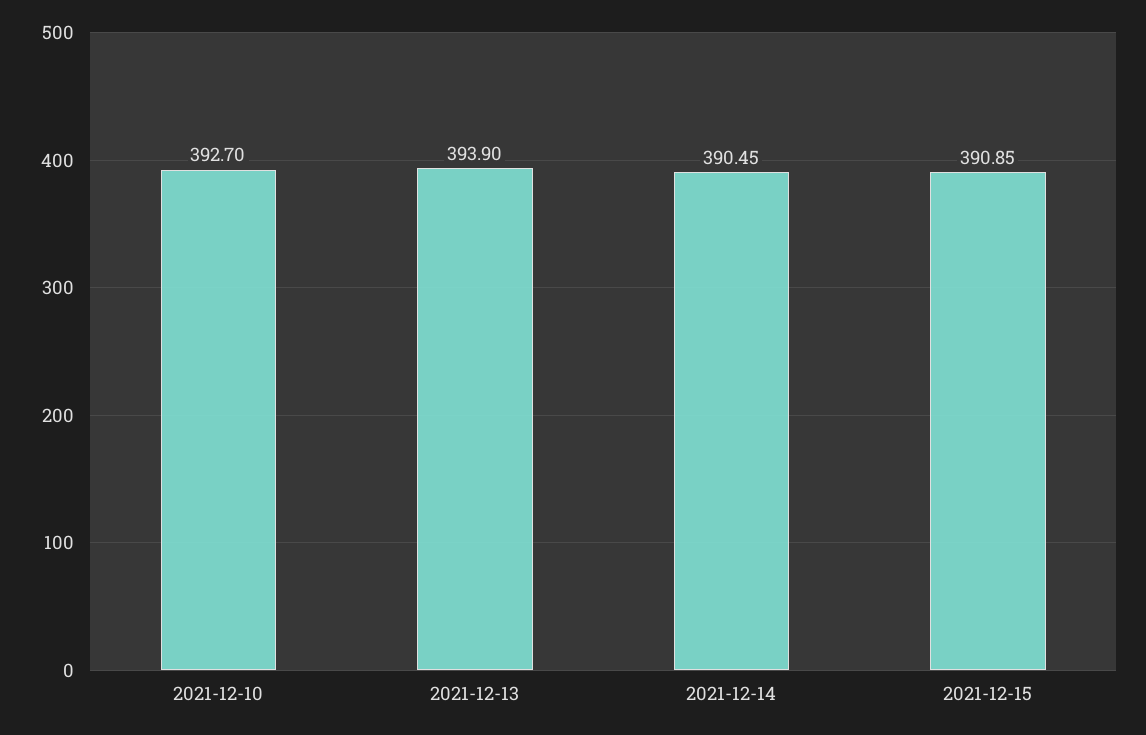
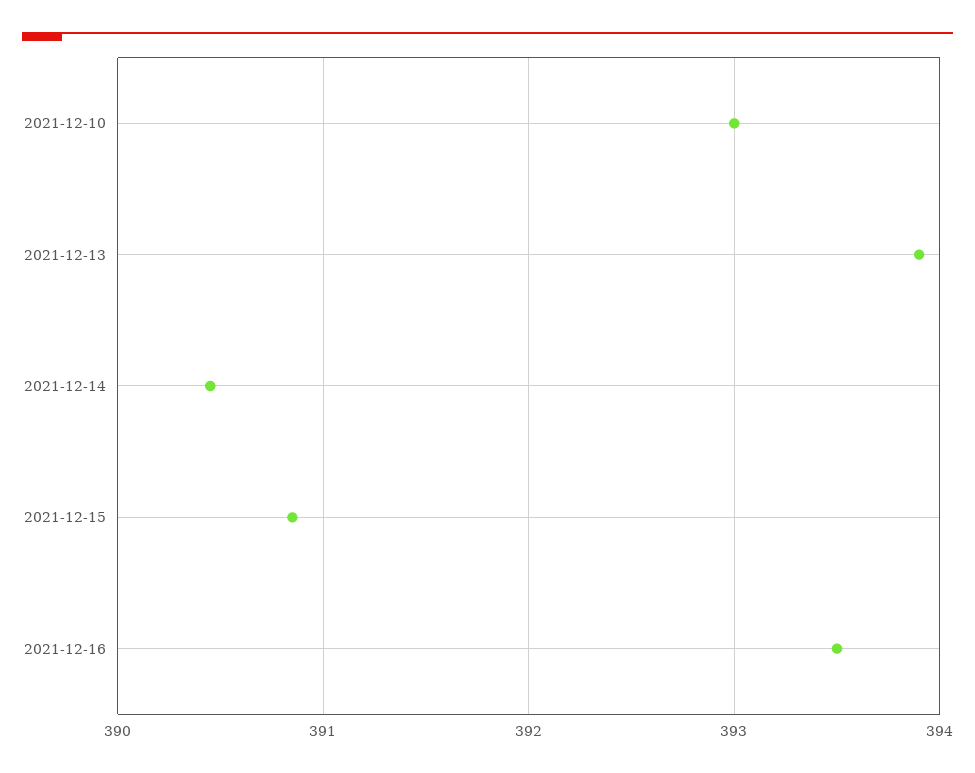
2021-12-10: 392.7 -> 393
2021-12-16: none -> 393.5

